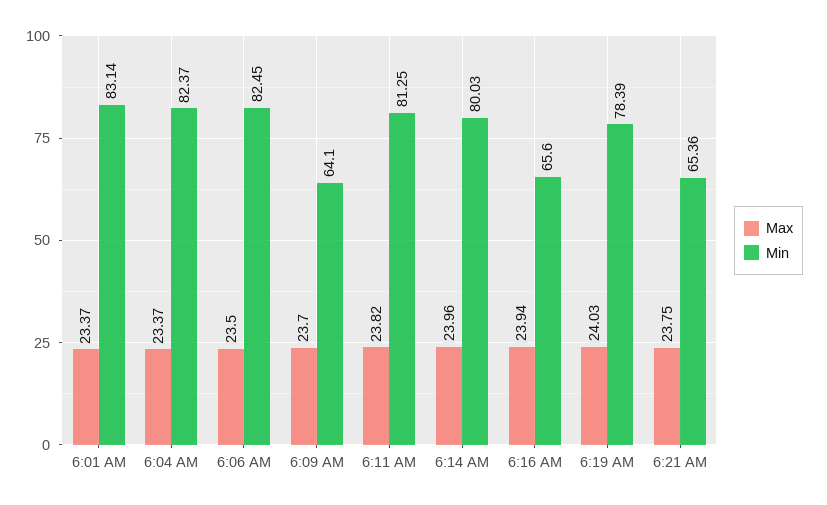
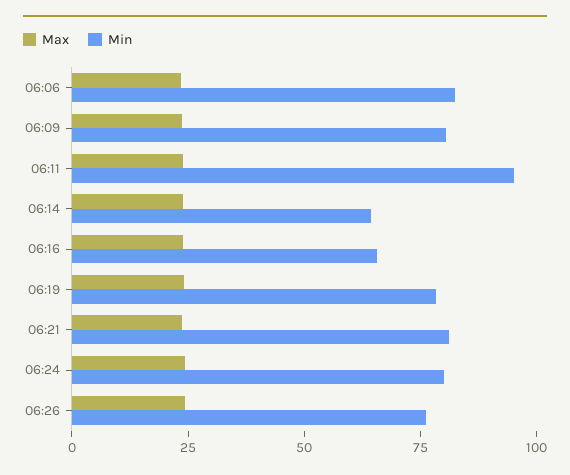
Max, 6:01 AM: 23.37 -> none
Min, 6:01 AM: 83.14 -> none
Max, 6:04 AM: 23.37 -> none
Min, 6:04 AM: 82.37 -> none
Min, 6:09 AM: 64.1 -> 80
Min, 6:11 AM: 81.25 -> 95
Min, 6:14 AM: 80.03 -> 65
Min, 6:21 AM: 65.36 -> 80
Max, 06:24: none -> 25
Min, 06:24: none -> 80
Max, 06:26: none -> 25
Min, 06:26: none -> 75

